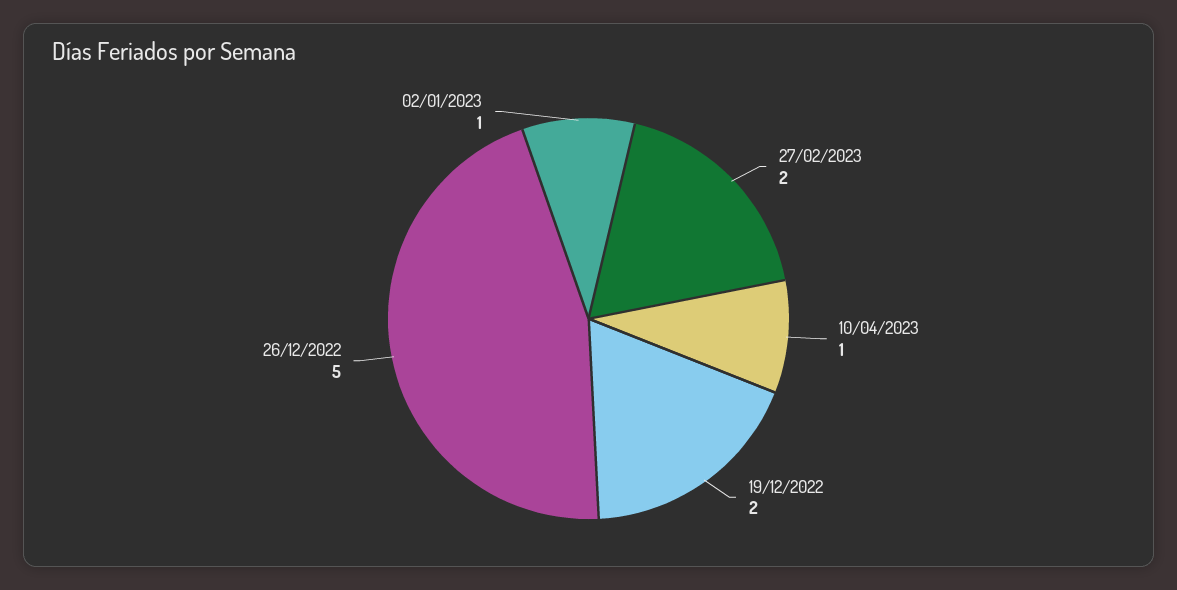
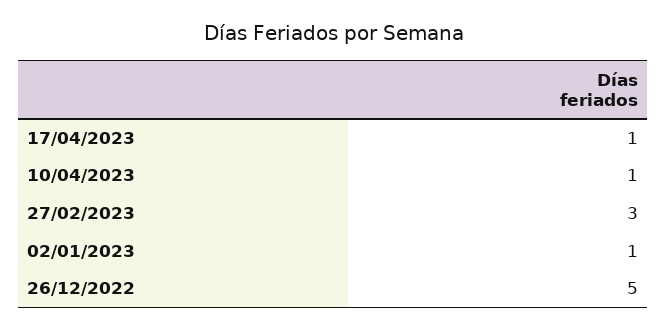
27/02/2023: 2 -> 3
19/12/2022: 2 -> none
17/04/2023: none -> 1

